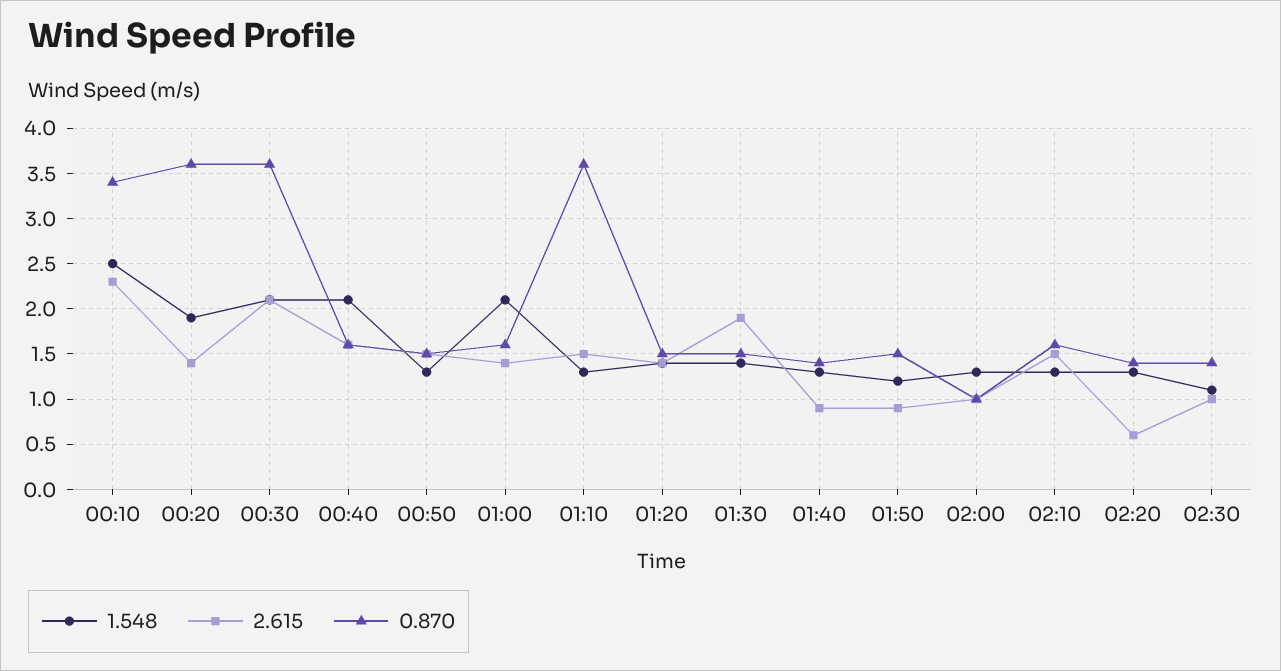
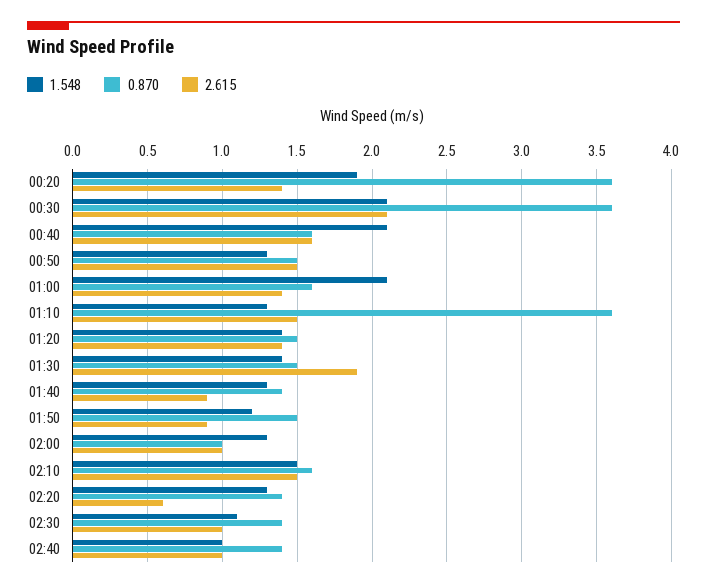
1.548, 00:10: 2.5 -> none
2.615, 00:10: 2.3 -> none
0.870, 00:10: 3.4 -> none
1.548, 02:10: 1.3 -> 1.5
1.548, 02:40: none -> 1
0.870, 02:40: none -> 1.4
2.615, 02:40: none -> 1

